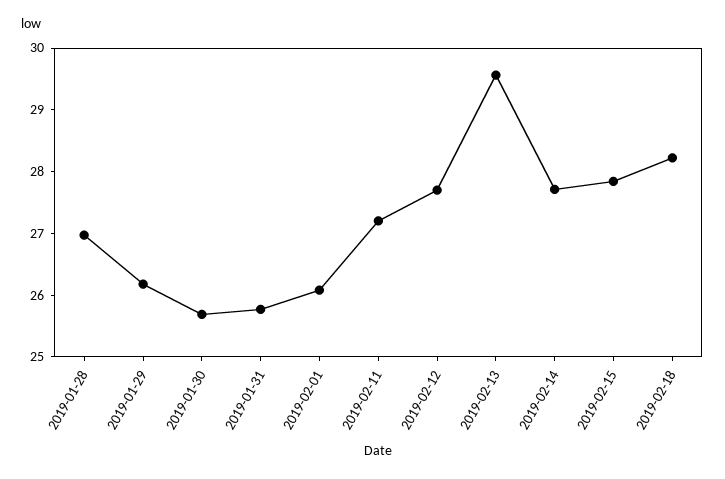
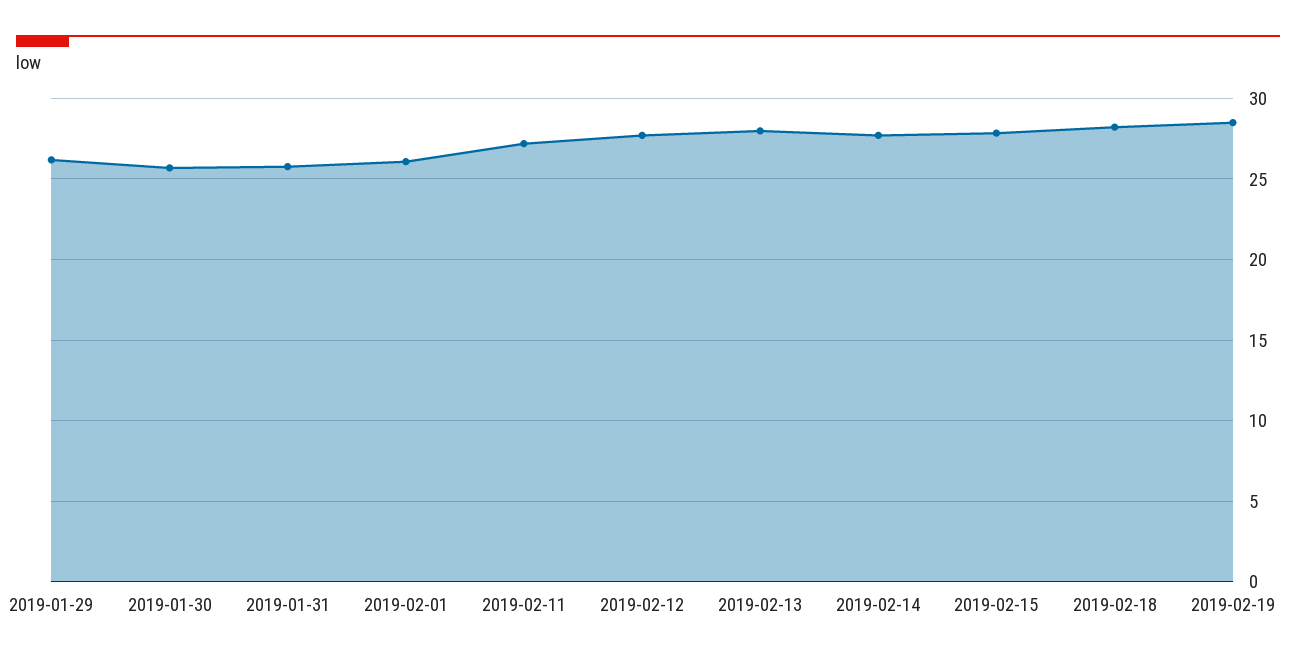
2019-01-28: 27 -> none
2019-02-13: 29.6 -> 28
2019-02-19: none -> 28.5

